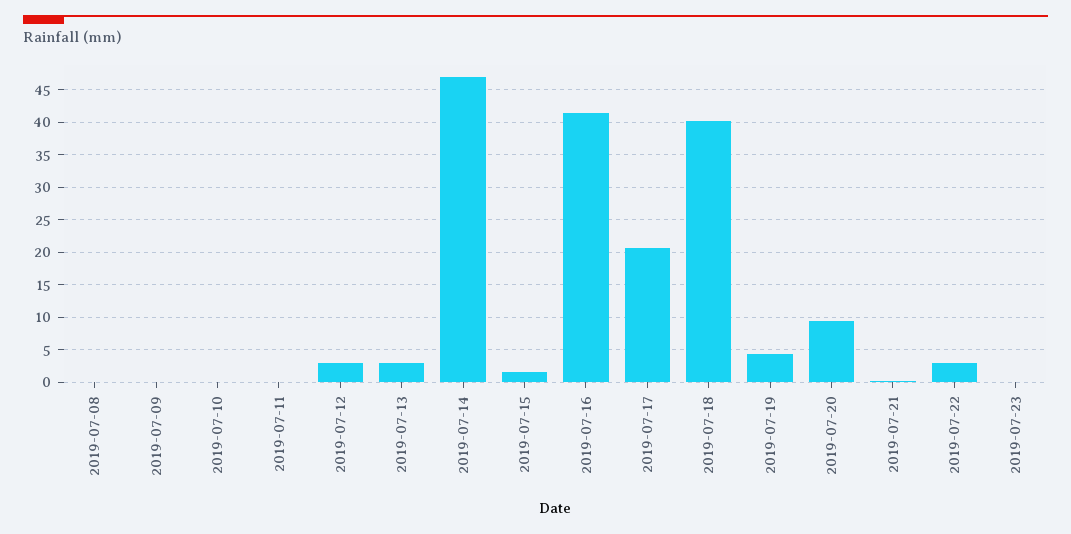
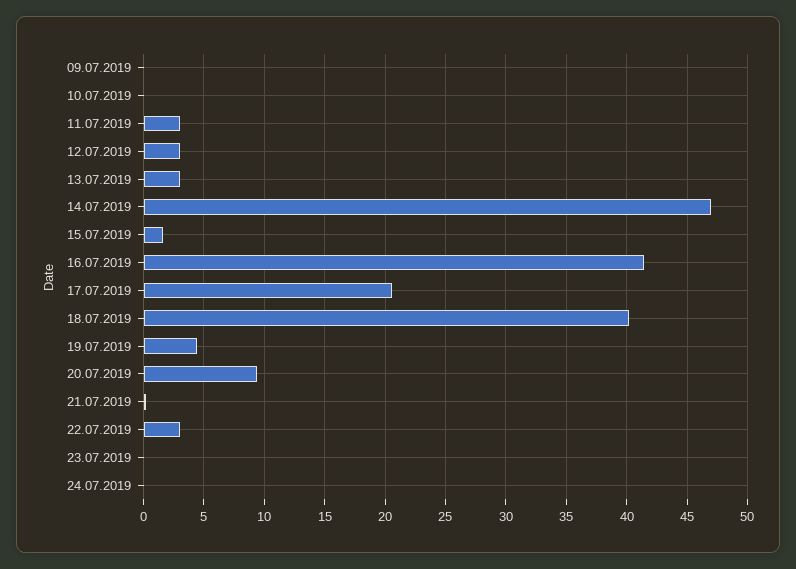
2019-07-08: 0 -> none
2019-07-11: 0 -> 3
24.07.2019: none -> 0

